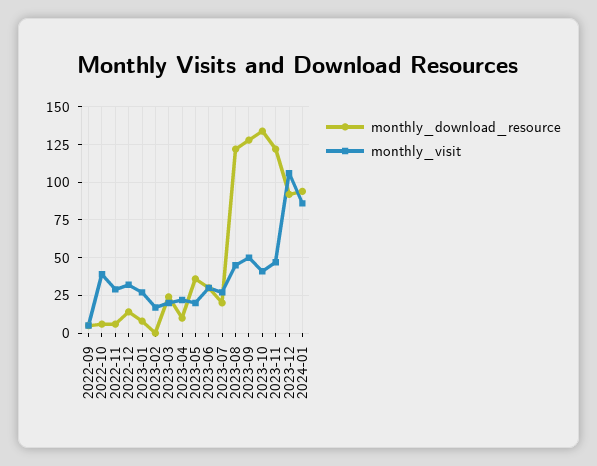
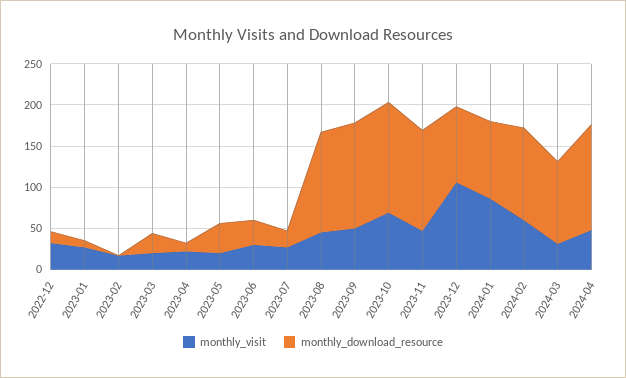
monthly_download_resource, 2022-09: 5 -> none
monthly_visit, 2022-09: 5 -> none
monthly_download_resource, 2022-10: 5 -> none
monthly_visit, 2022-10: 40 -> none
monthly_download_resource, 2022-11: 5 -> none
monthly_visit, 2022-11: 30 -> none
monthly_visit, 2023-10: 40 -> 70
monthly_visit, 2024-02: none -> 60
monthly_download_resource, 2024-02: none -> 110
monthly_visit, 2024-03: none -> 30
monthly_download_resource, 2024-03: none -> 100
monthly_visit, 2024-04: none -> 50
monthly_download_resource, 2024-04: none -> 130

